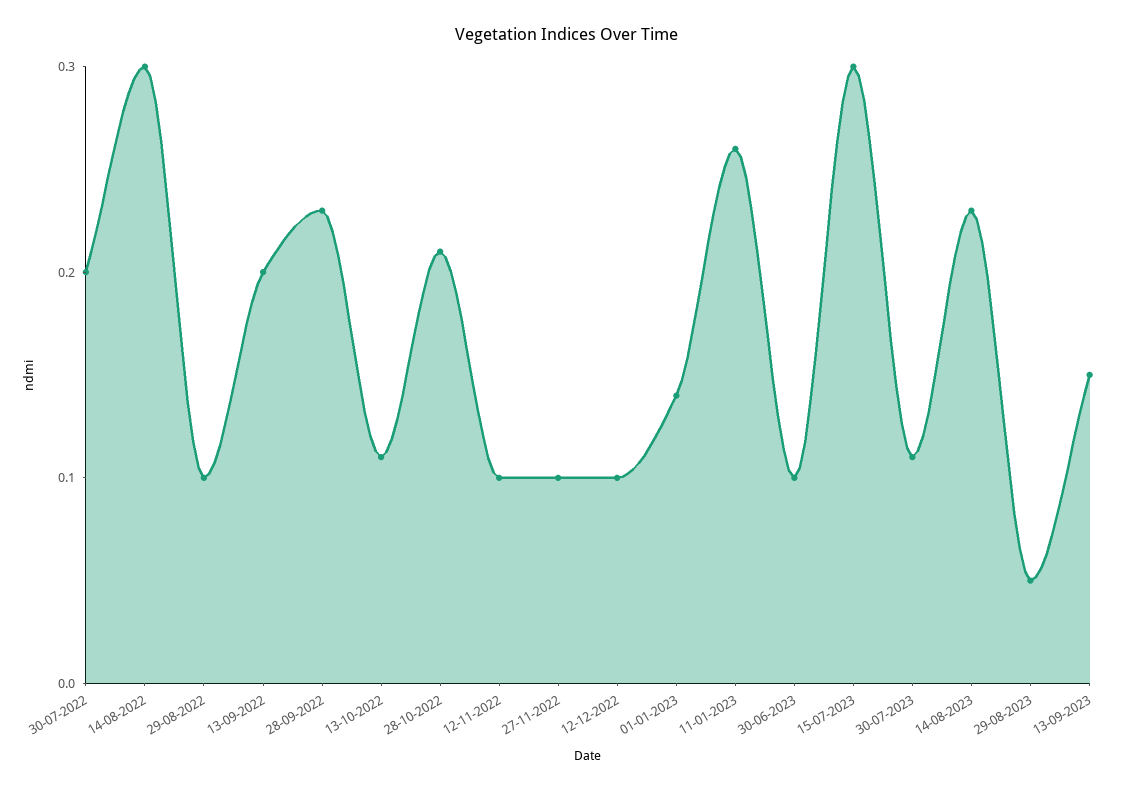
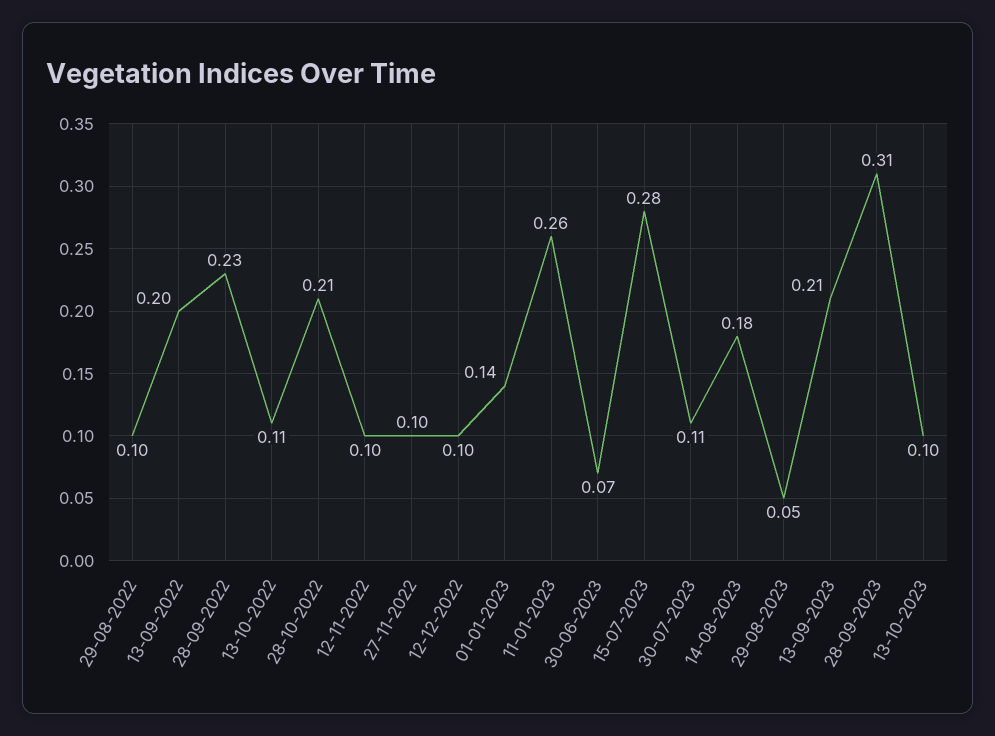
30-07-2022: 0.2 -> none
14-08-2022: 0.3 -> none
30-06-2023: 0.1 -> 0.07
15-07-2023: 0.3 -> 0.28
14-08-2023: 0.23 -> 0.18
13-09-2023: 0.15 -> 0.21
28-09-2023: none -> 0.31
13-10-2023: none -> 0.1

